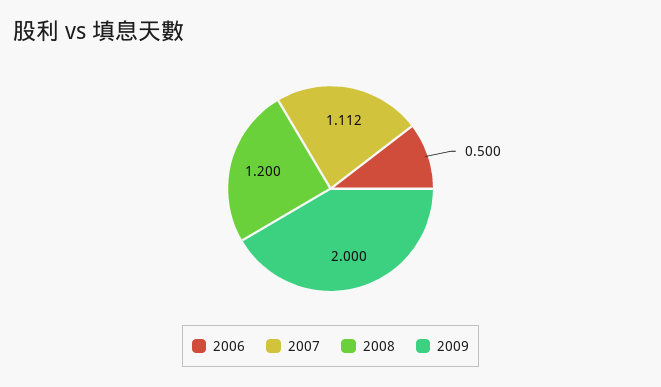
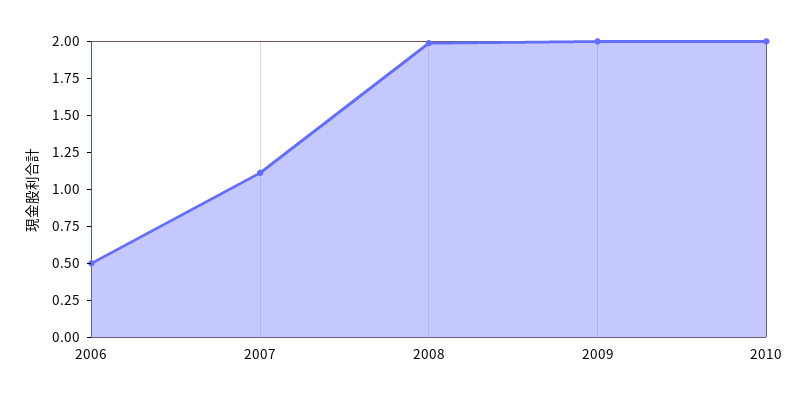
2008: 1.2 -> 2
2010: none -> 2

